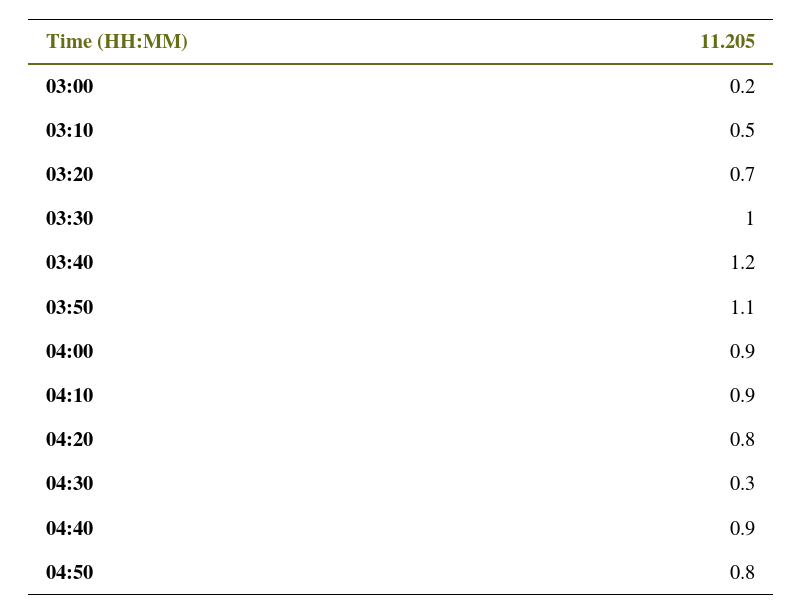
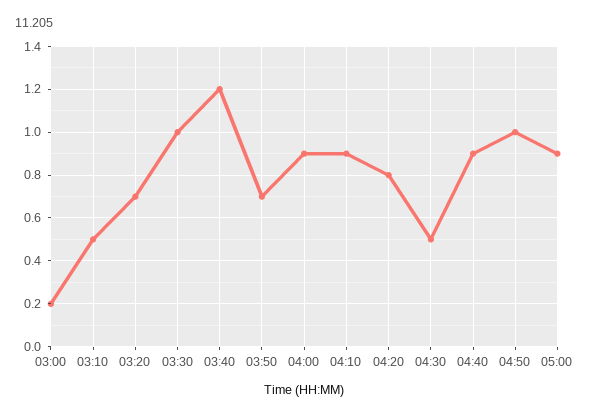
03:50: 1.1 -> 0.7
04:30: 0.3 -> 0.5
04:50: 0.8 -> 1
05:00: none -> 0.9

